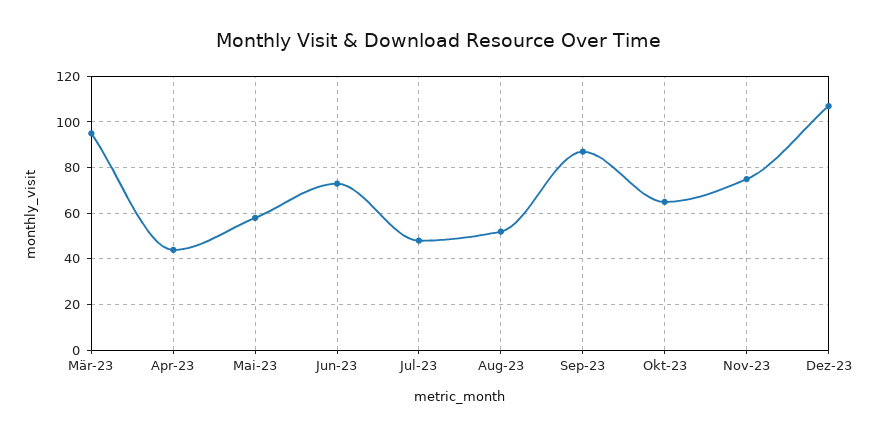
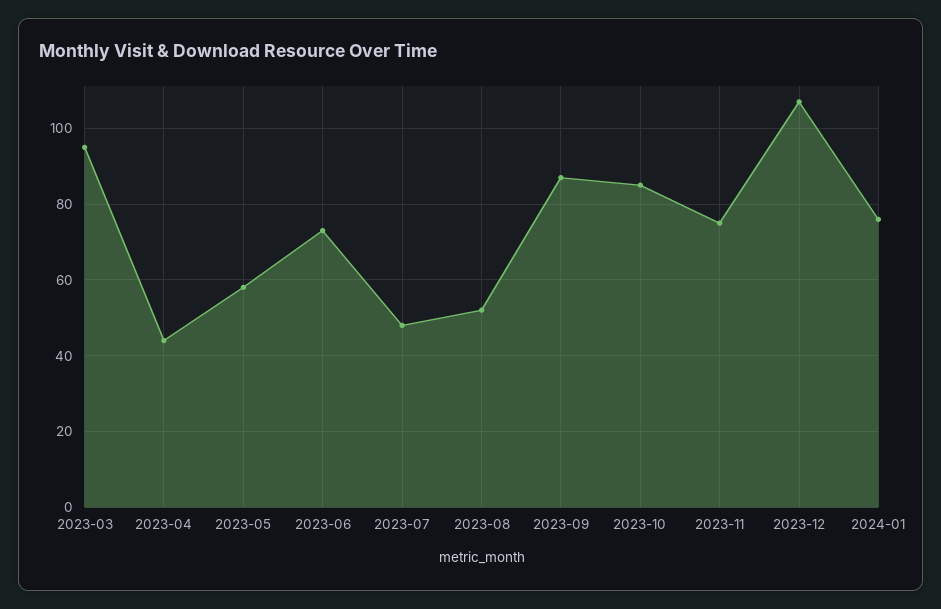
Okt-23: 65 -> 85
2024-01: none -> 75

